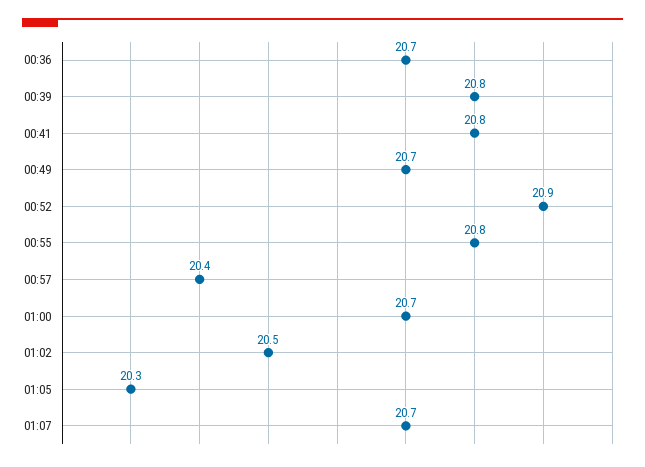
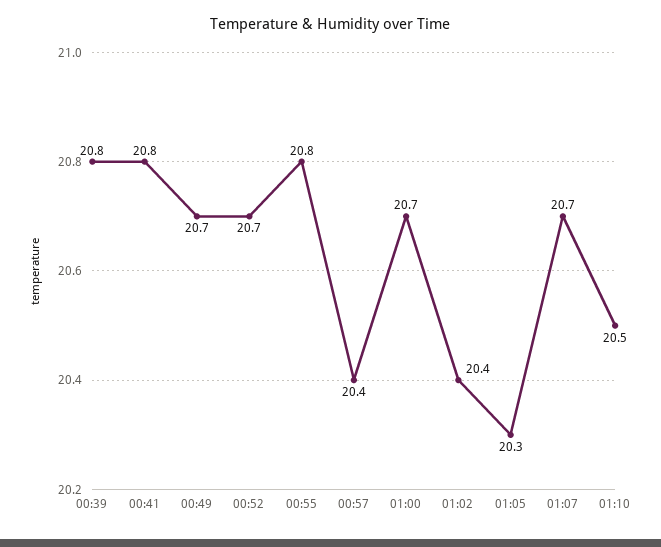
00:36: 20.7 -> none
00:52: 20.9 -> 20.7
01:02: 20.5 -> 20.4
01:10: none -> 20.5

